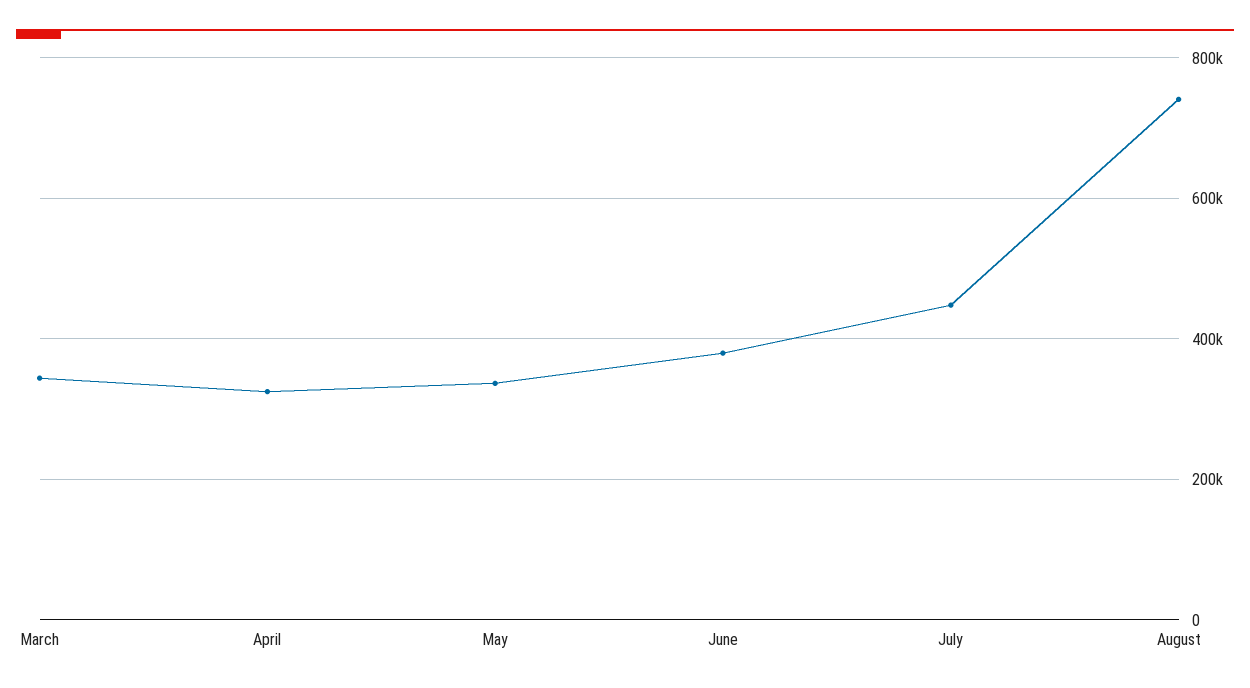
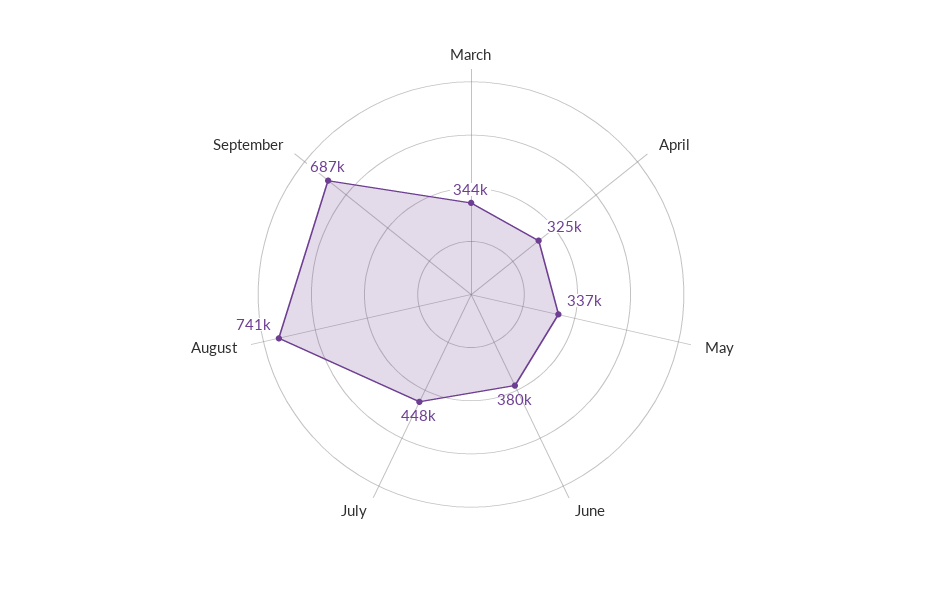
September: none -> 687000

